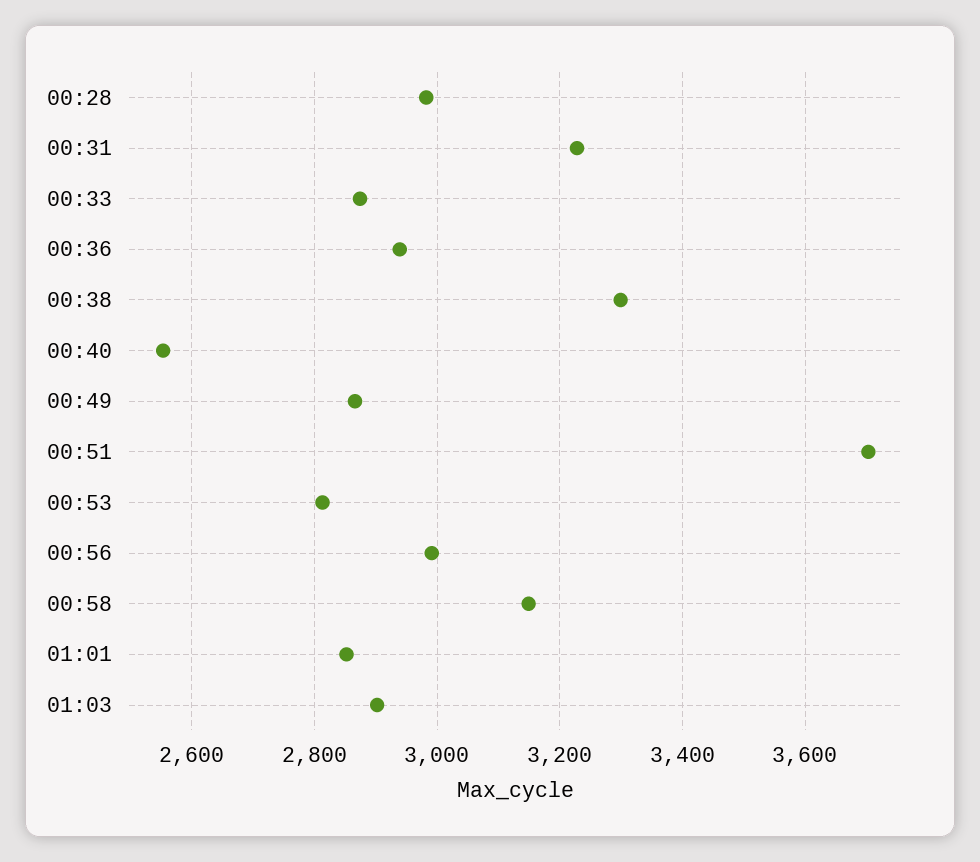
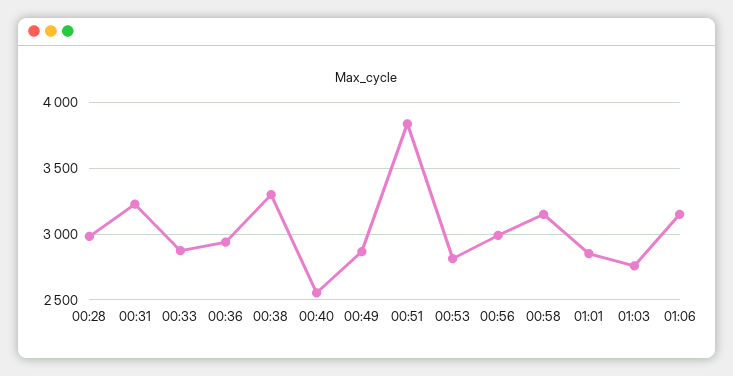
00:51: 3700 -> 3850
01:03: 2900 -> 2750
01:06: none -> 3150

